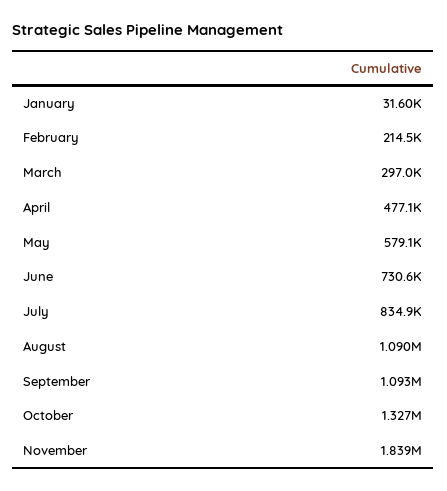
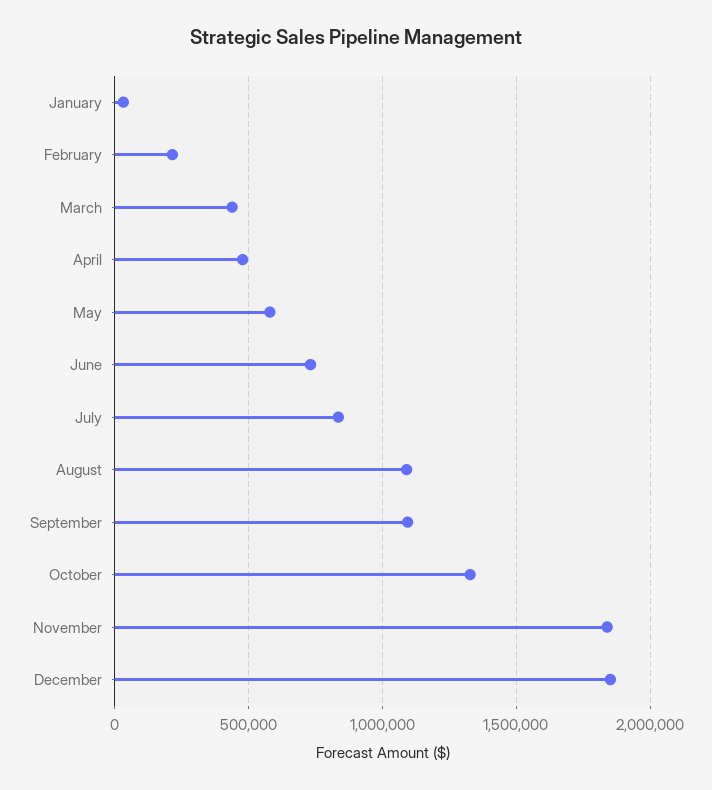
March: 297000 -> 450000
December: none -> 1850000

